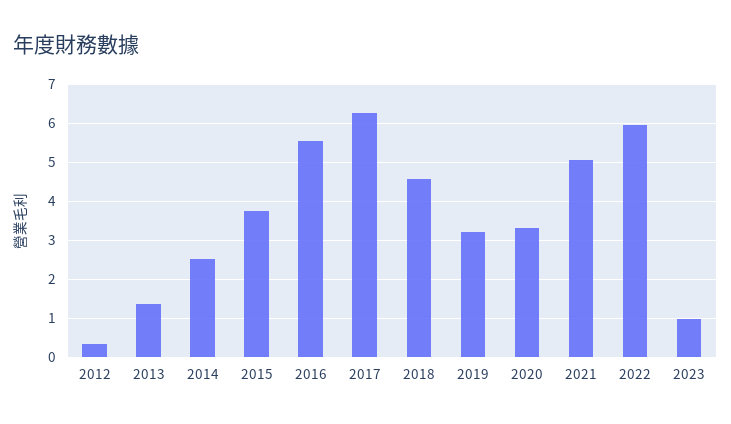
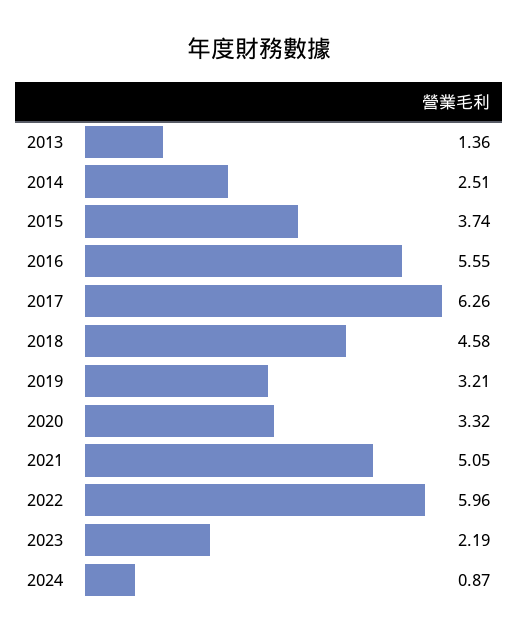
2012: 0.4 -> none
2023: 1 -> 2.19
2024: none -> 0.87

